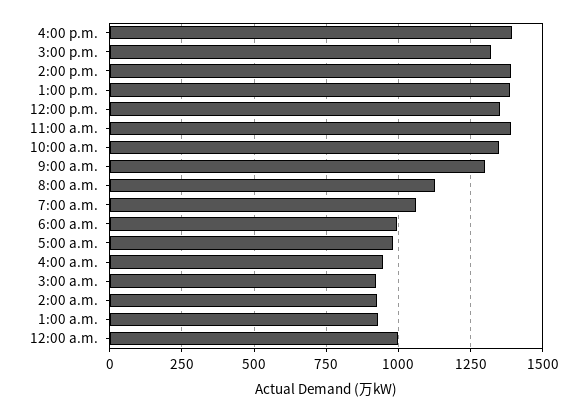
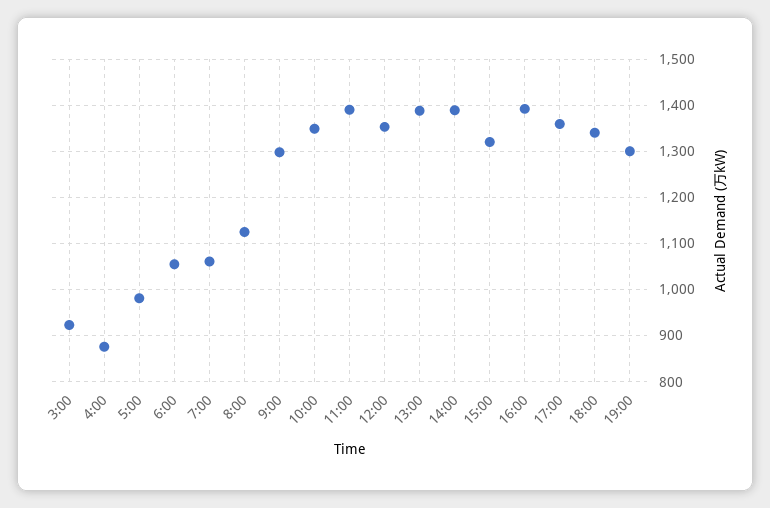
6:00 a.m.: 1000 -> 1060
4:00 a.m.: 950 -> 880
2:00 a.m.: 925 -> none
1:00 a.m.: 925 -> none
12:00 a.m.: 1000 -> none
17:00: none -> 1360
18:00: none -> 1340
19:00: none -> 1300

